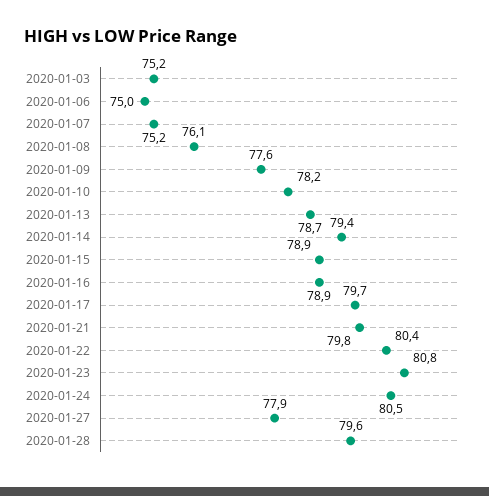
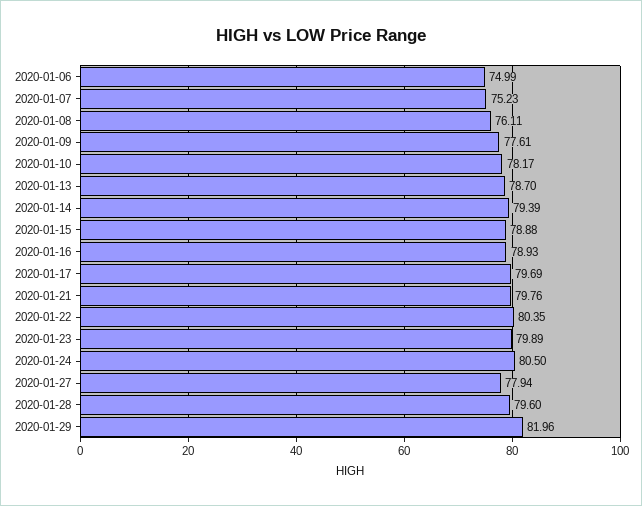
2020-01-03: 75.2 -> none
2020-01-23: 80.8 -> 79.89
2020-01-29: none -> 81.96

